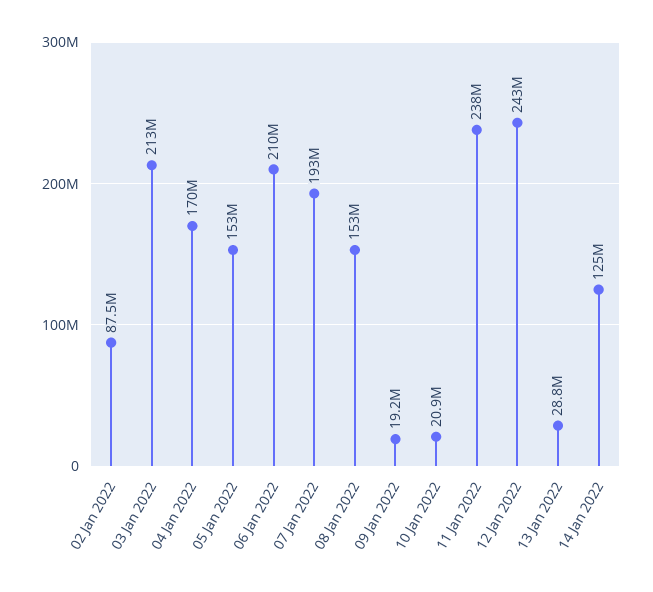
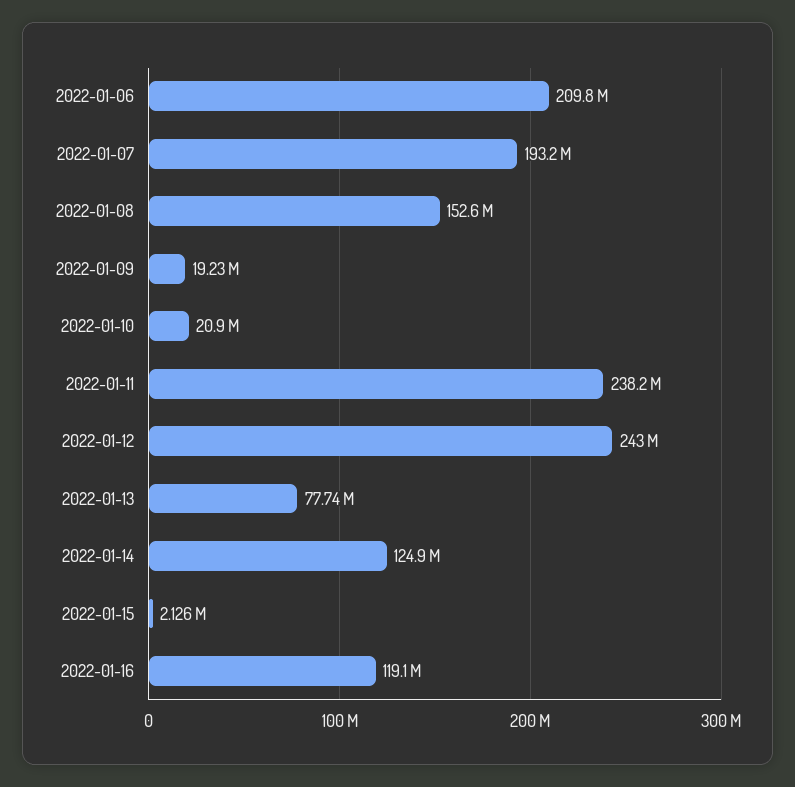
02 Jan 2022: 87500000 -> none
03 Jan 2022: 213000000 -> none
04 Jan 2022: 170000000 -> none
05 Jan 2022: 153000000 -> none
13 Jan 2022: 28800000 -> 77740000
2022-01-15: none -> 2126000
2022-01-16: none -> 119100000

